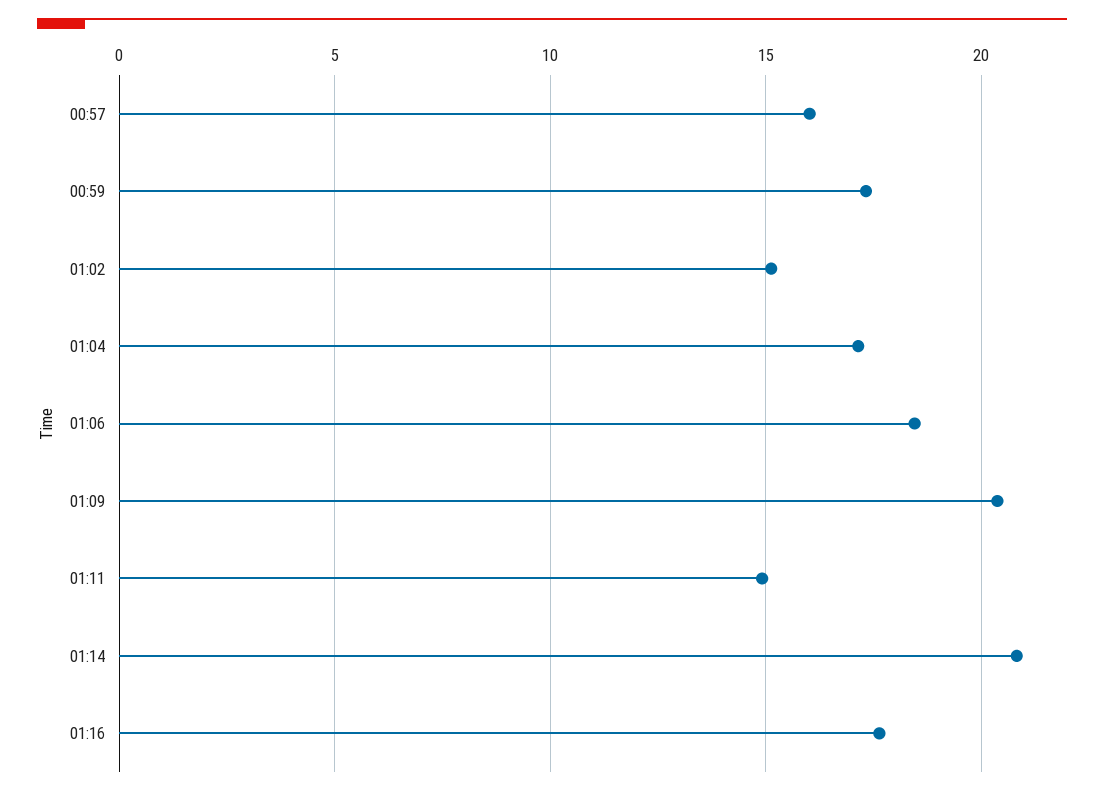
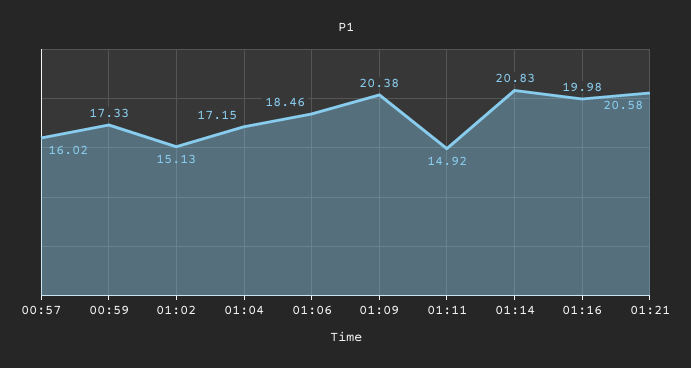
01:16: 17.5 -> 19.98
01:21: none -> 20.58

